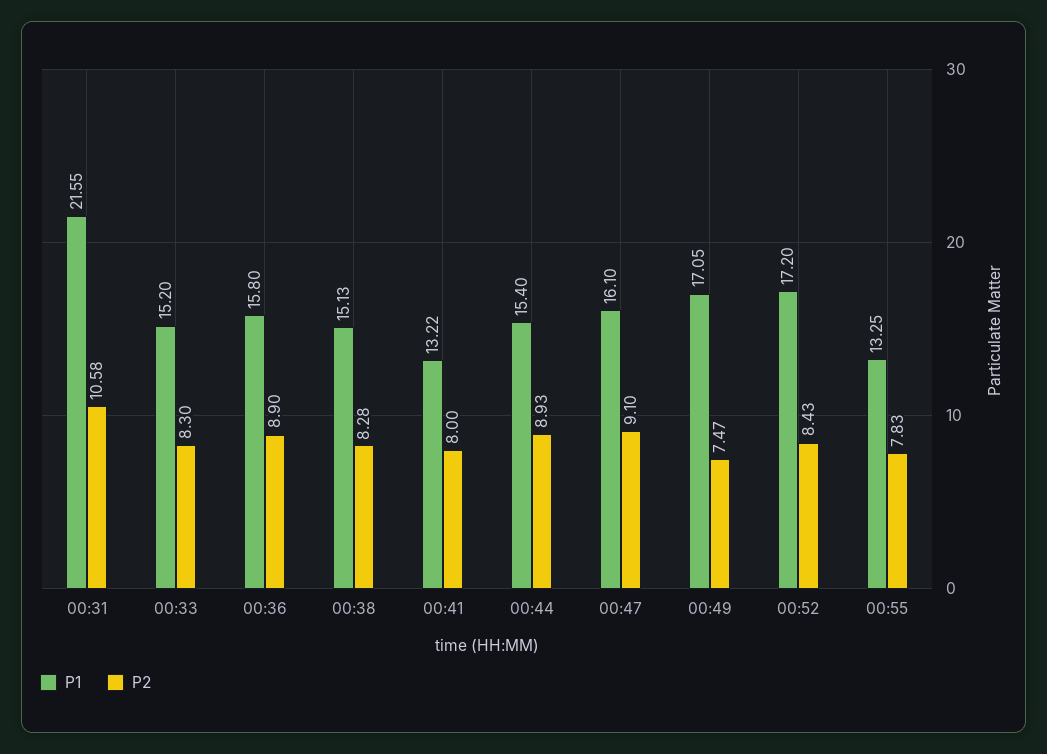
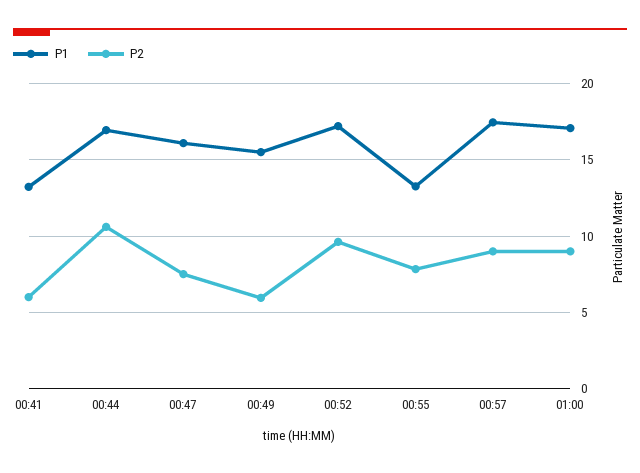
P1, 00:31: 21.55 -> none
P2, 00:31: 10.58 -> none
P1, 00:33: 15.2 -> none
P2, 00:33: 8.3 -> none
P1, 00:36: 15.8 -> none
P2, 00:36: 8.9 -> none
P1, 00:38: 15.13 -> none
P2, 00:38: 8.28 -> none
P2, 00:41: 8 -> 6
P1, 00:44: 15.4 -> 17
P2, 00:44: 8.93 -> 10.5
P2, 00:47: 9.1 -> 7.5
P1, 00:49: 17.05 -> 15.5
P2, 00:49: 7.47 -> 6
P2, 00:52: 8.43 -> 9.5
P1, 00:57: none -> 17.5
P2, 00:57: none -> 9
P1, 01:00: none -> 17
P2, 01:00: none -> 9

